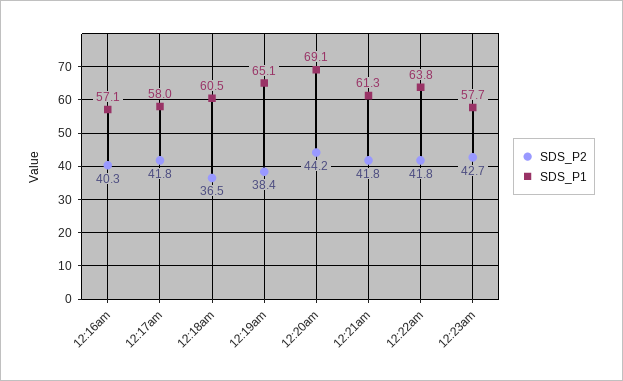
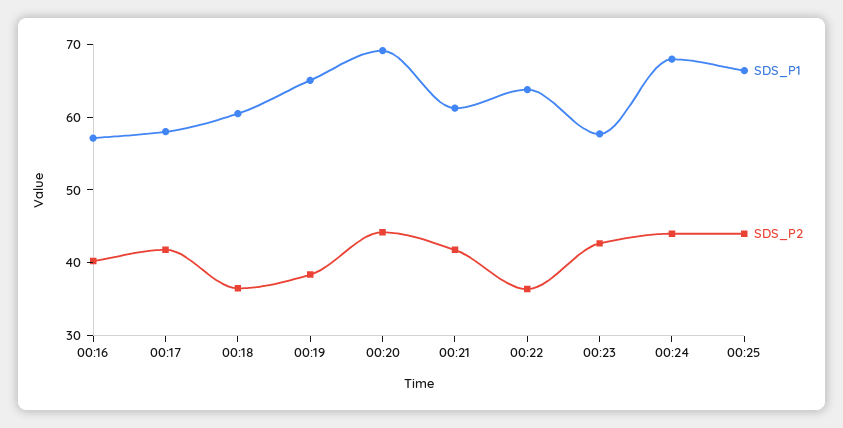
SDS_P2, 12:22am: 41.8 -> 36
SDS_P1, 00:24: none -> 68
SDS_P2, 00:24: none -> 44
SDS_P1, 00:25: none -> 66
SDS_P2, 00:25: none -> 44

